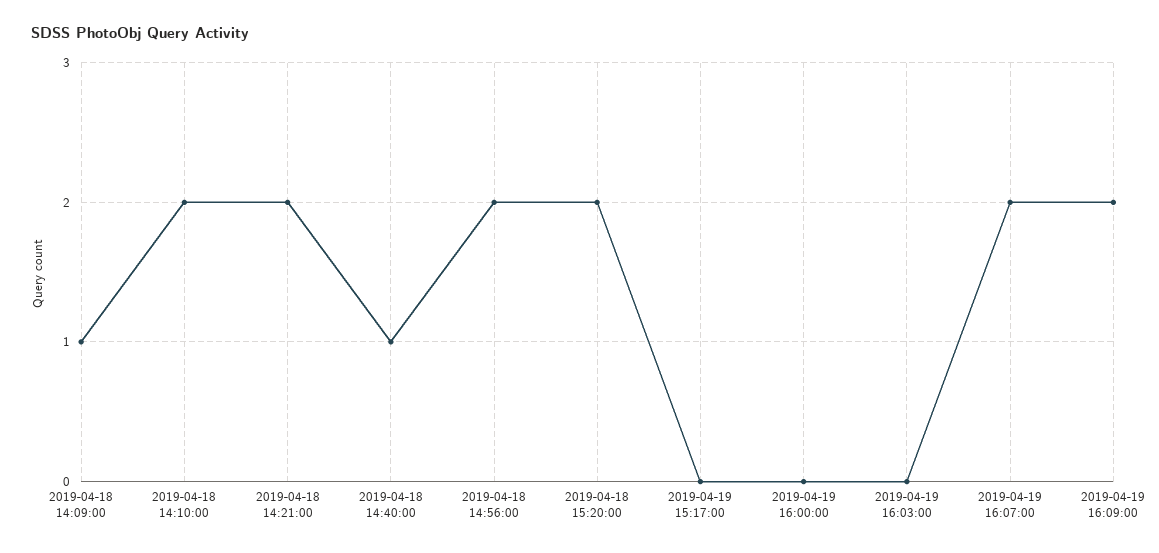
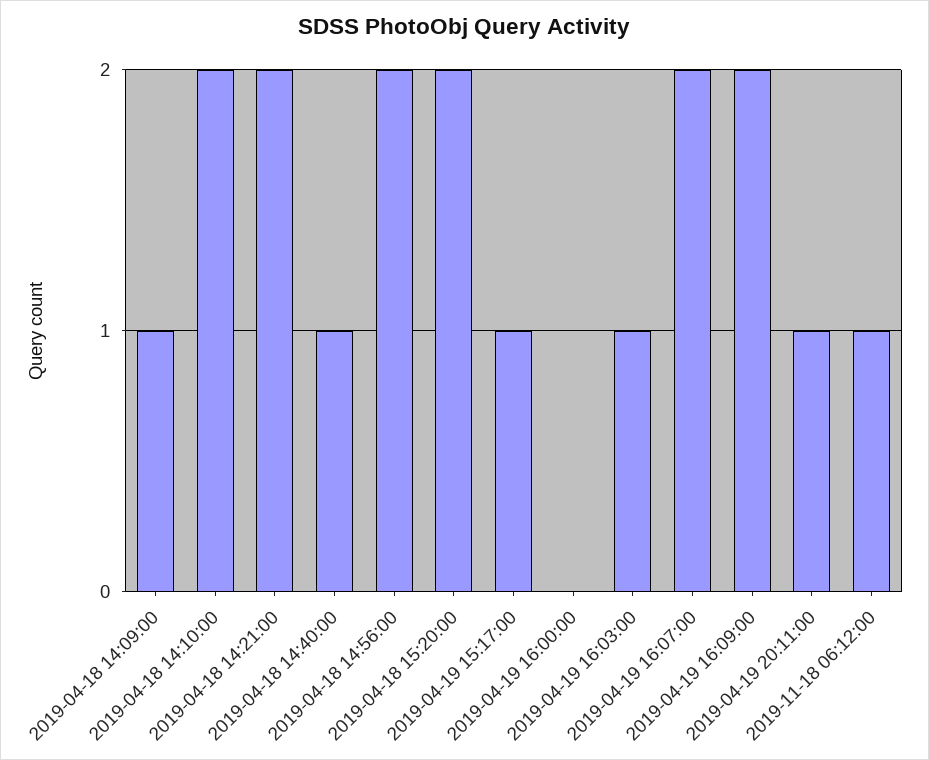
2019-04-19 15:17:00: 0 -> 1
2019-04-19 16:03:00: 0 -> 1
2019-04-19 20:11:00: none -> 1
2019-11-18 06:12:00: none -> 1

